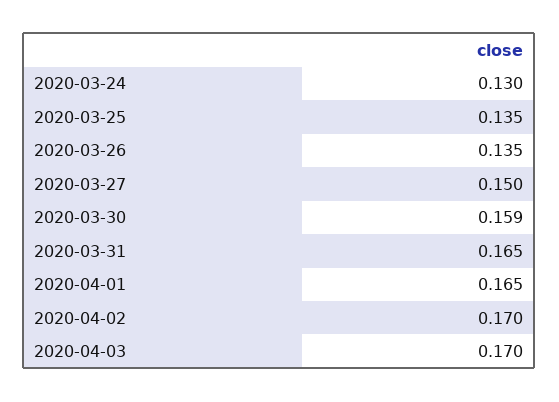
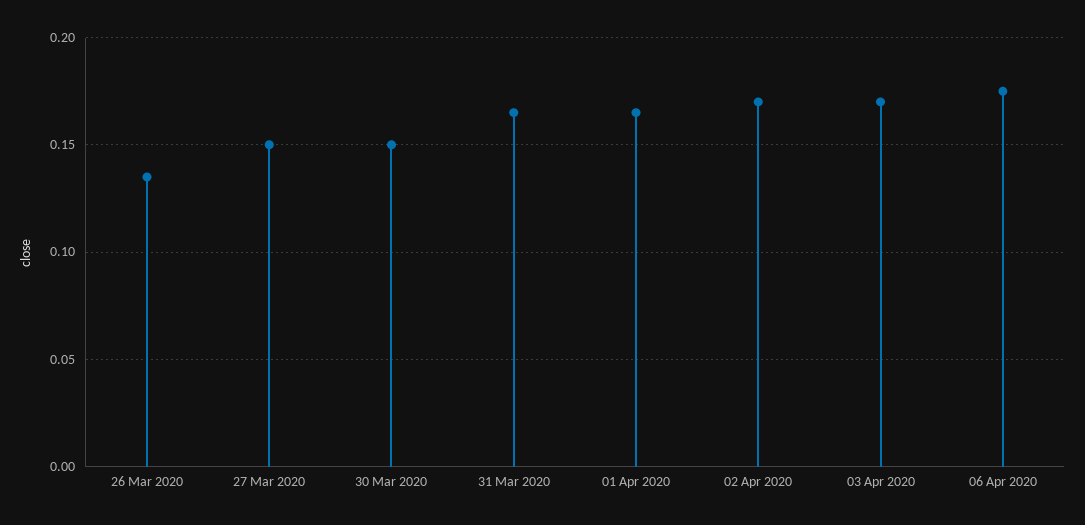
2020-03-24: 0.13 -> none
2020-03-25: 0.135 -> none
2020-03-30: 0.159 -> 0.15
06 Apr 2020: none -> 0.175

